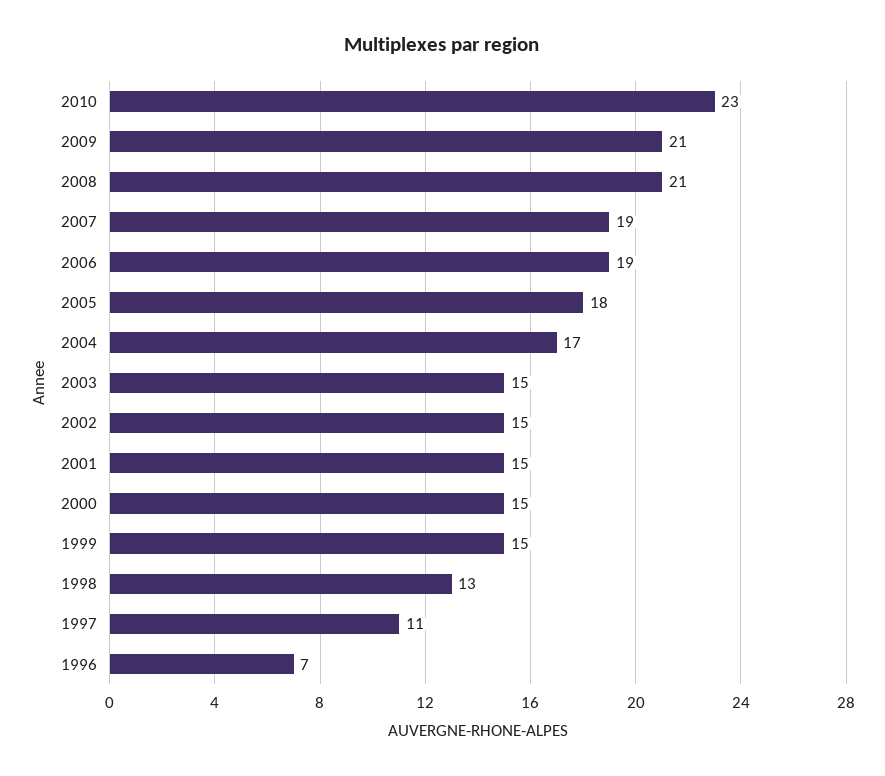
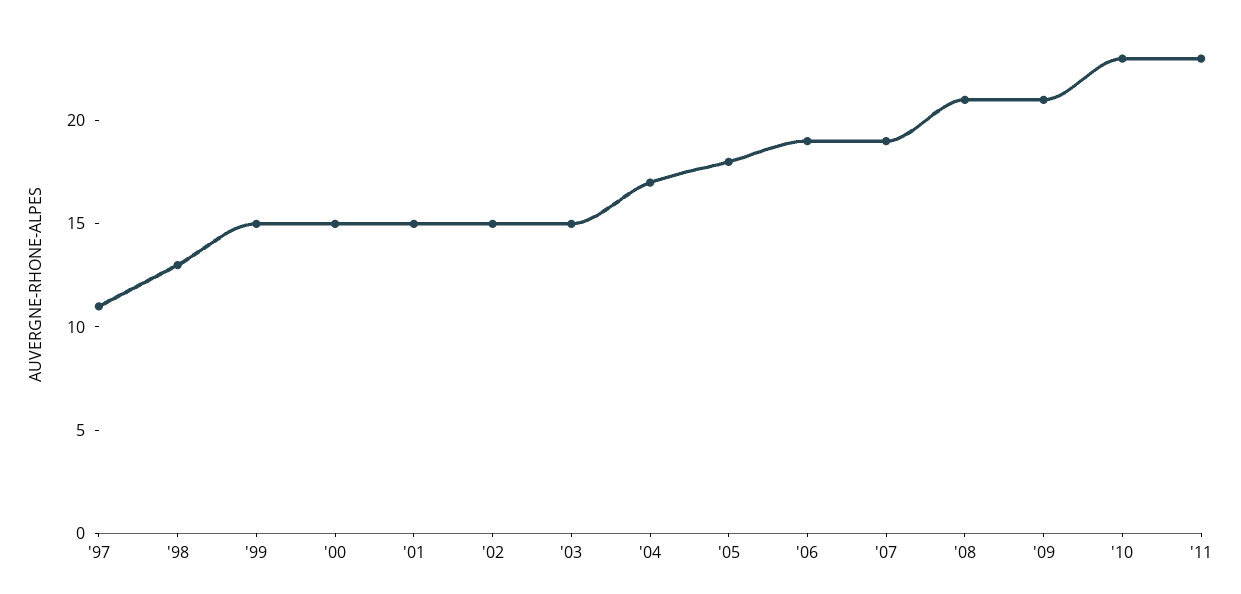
1996: 7 -> none
'11: none -> 23

